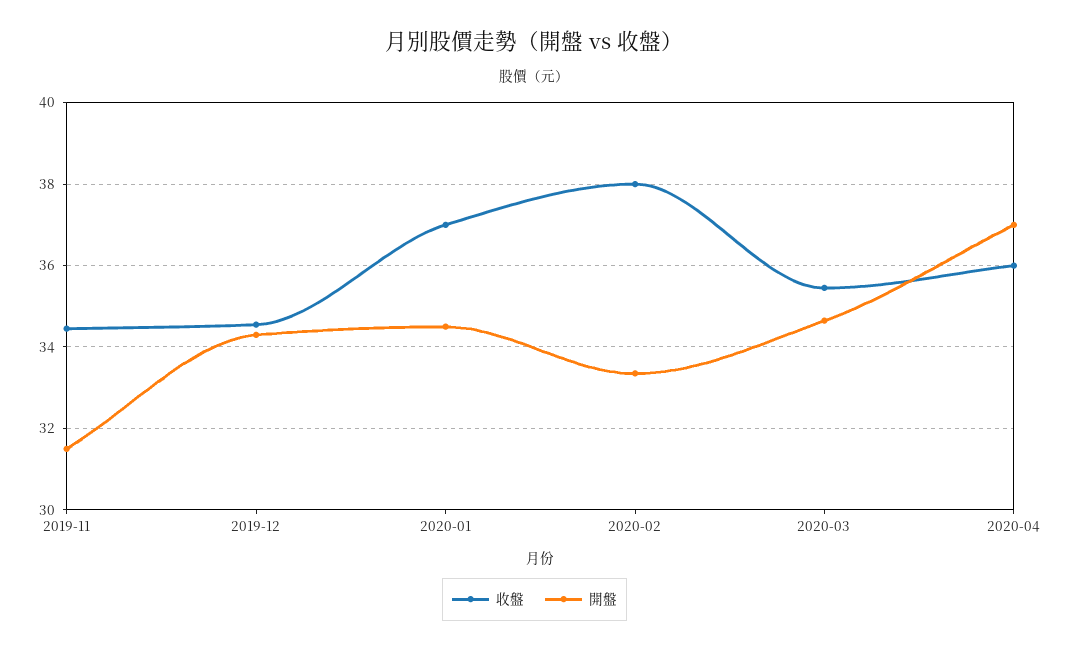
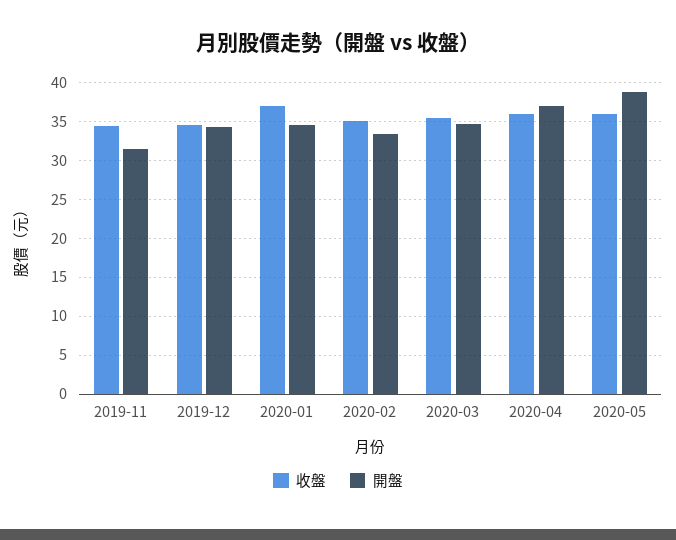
收盤, 2020-02: 38 -> 35
收盤, 2020-05: none -> 36
開盤, 2020-05: none -> 39

